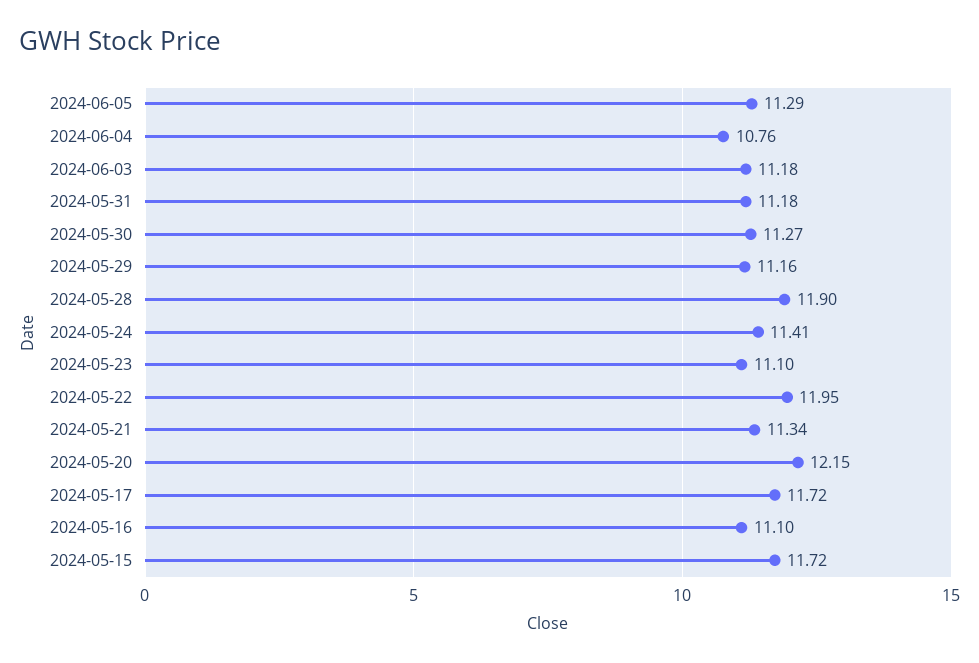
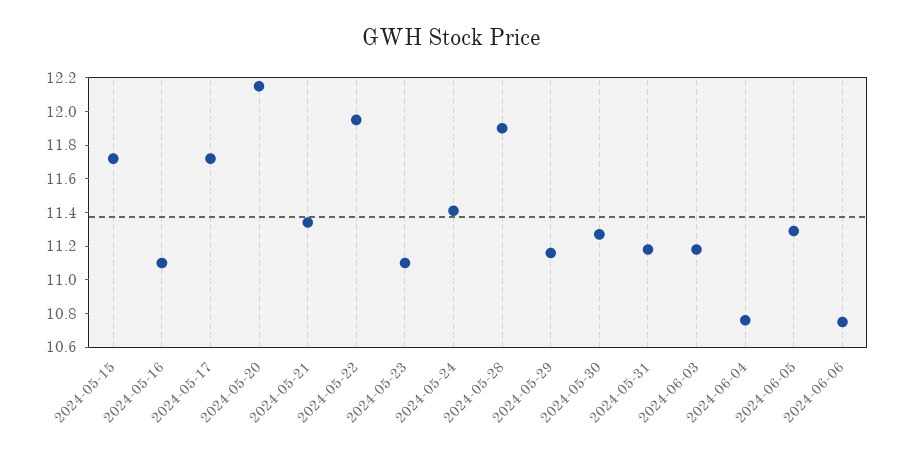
2024-06-06: none -> 10.75

